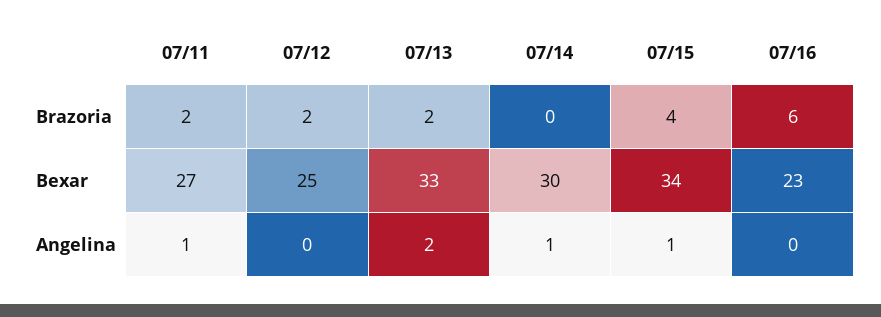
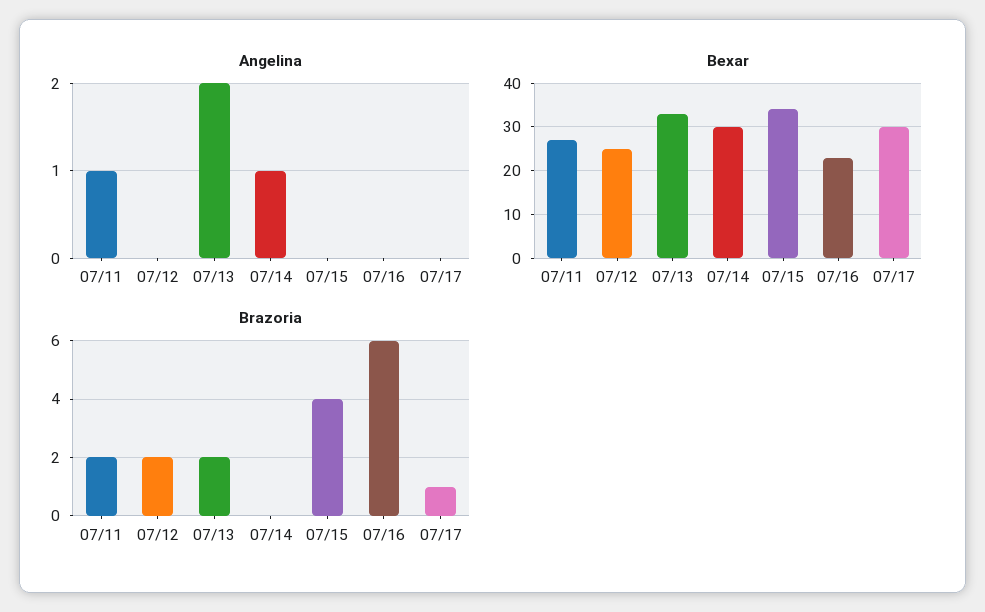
Angelina, 07/15: 1 -> 0
Angelina, 07/17: none -> 0
Bexar, 07/17: none -> 30
Brazoria, 07/17: none -> 1

